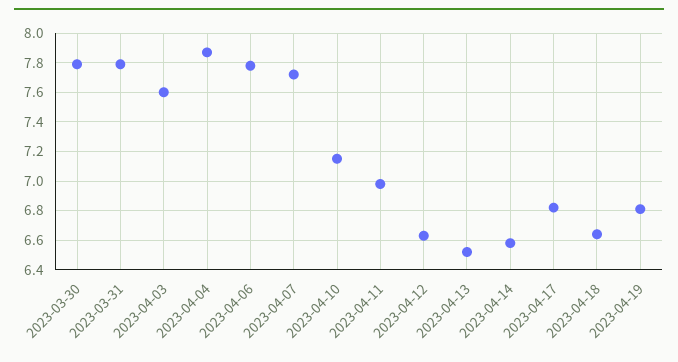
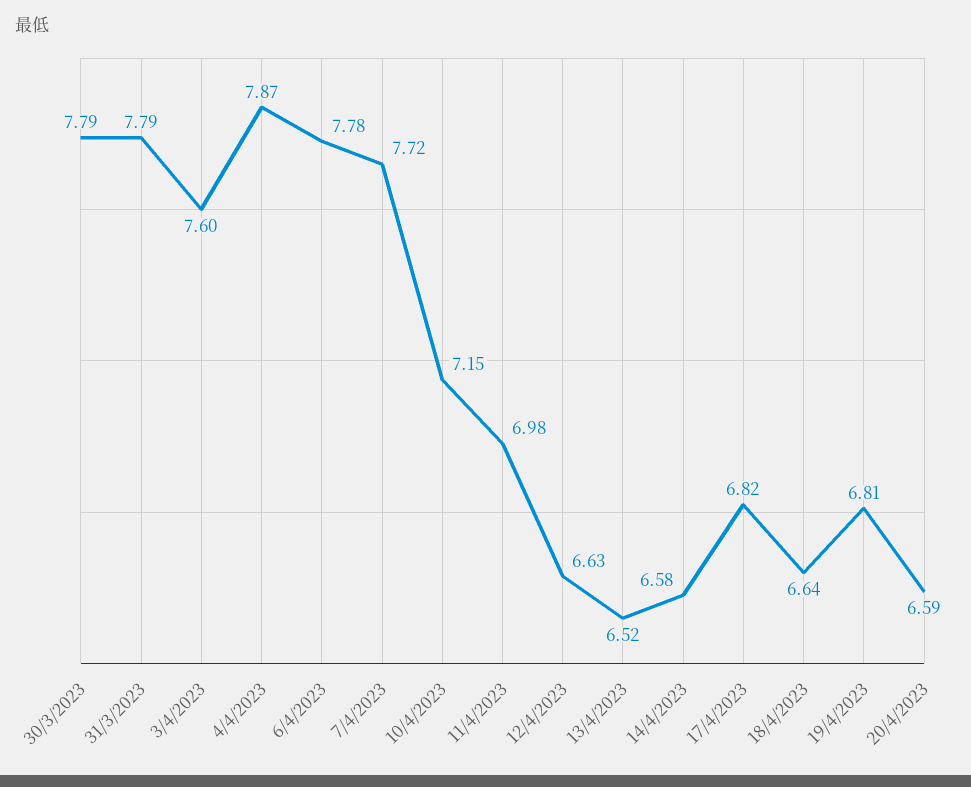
20/4/2023: none -> 6.59

